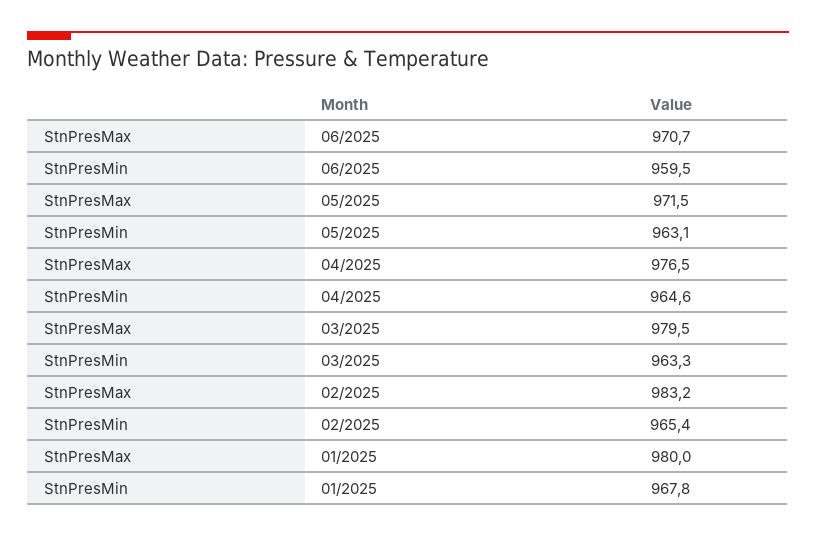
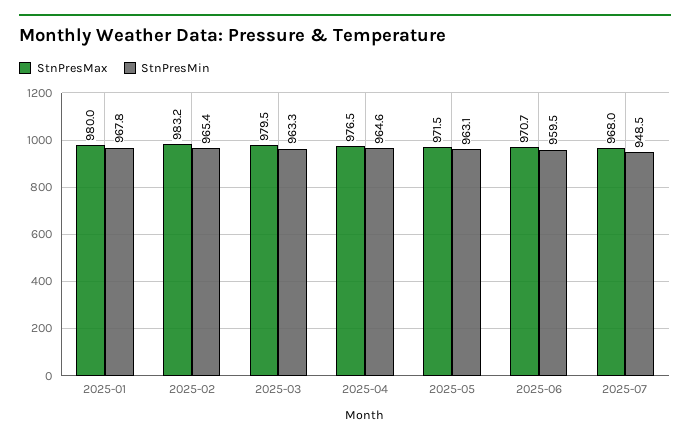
StnPresMax, 2025-07: none -> 968
StnPresMin, 2025-07: none -> 948.5

